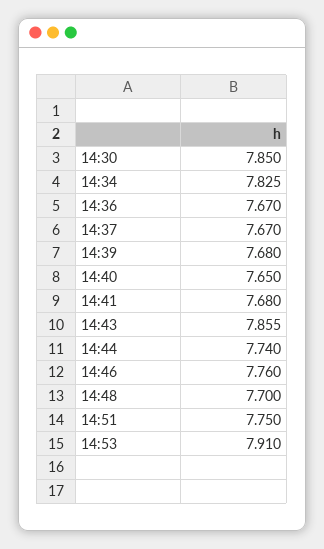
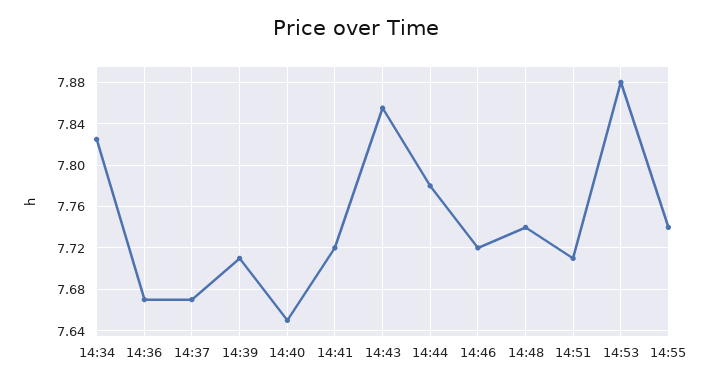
14:30: 7.85 -> none
14:39: 7.68 -> 7.71
14:41: 7.68 -> 7.72
14:44: 7.74 -> 7.78
14:46: 7.76 -> 7.72
14:48: 7.7 -> 7.74
14:51: 7.75 -> 7.71
14:53: 7.91 -> 7.88
14:55: none -> 7.74

